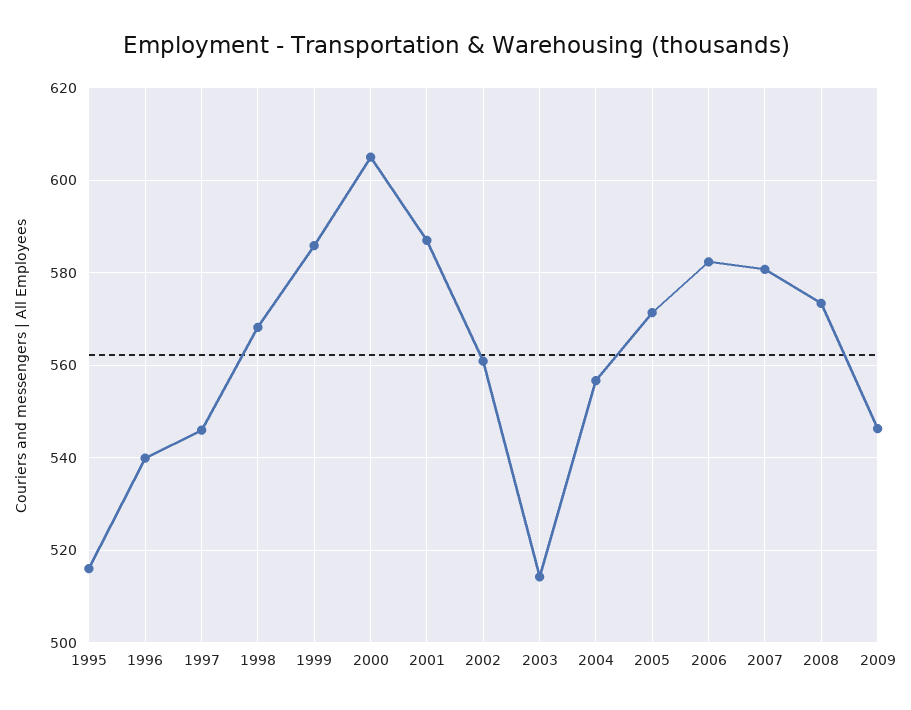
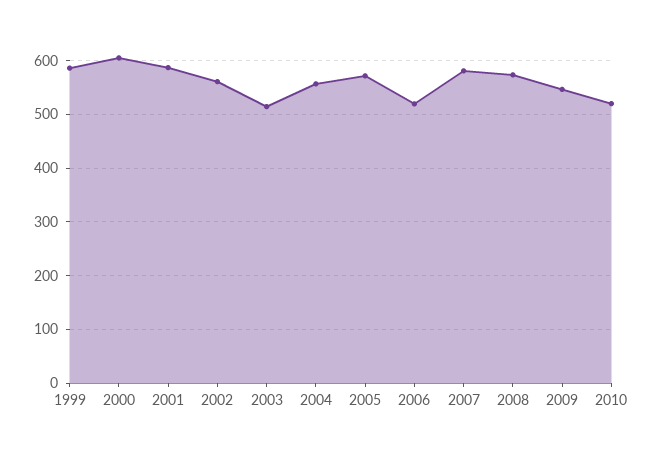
1995: 516 -> none
1996: 540 -> none
1997: 546 -> none
1998: 568 -> none
2006: 582 -> 520
2010: none -> 520

